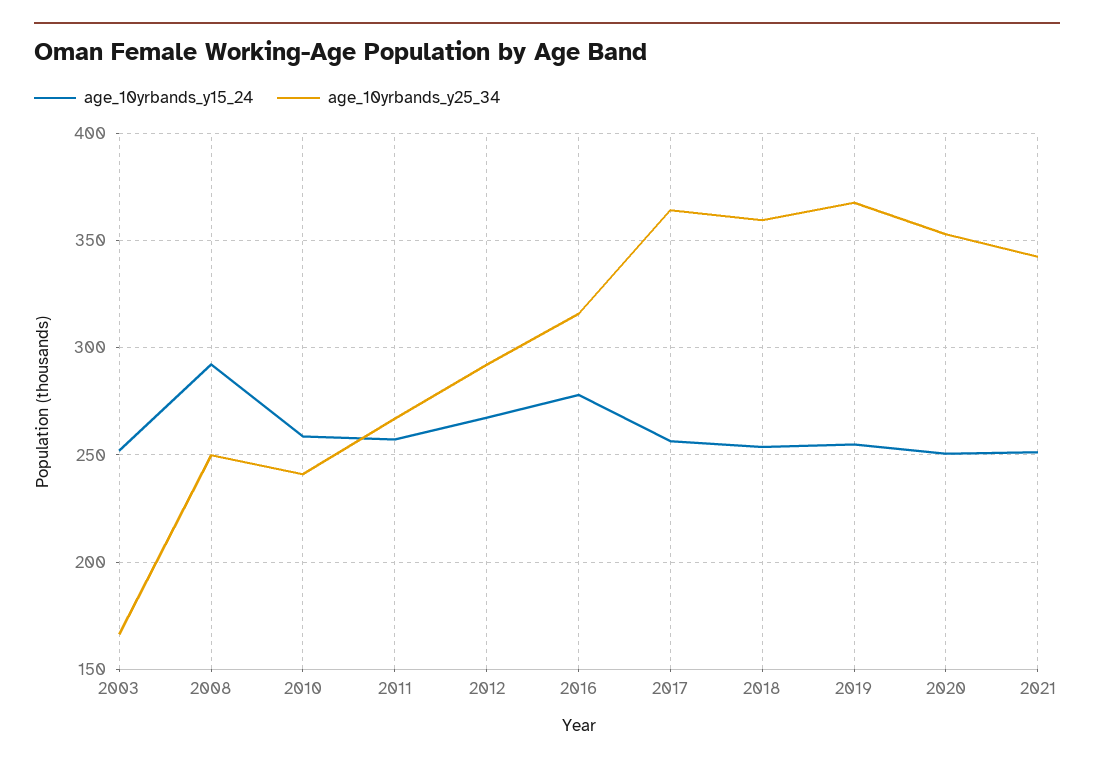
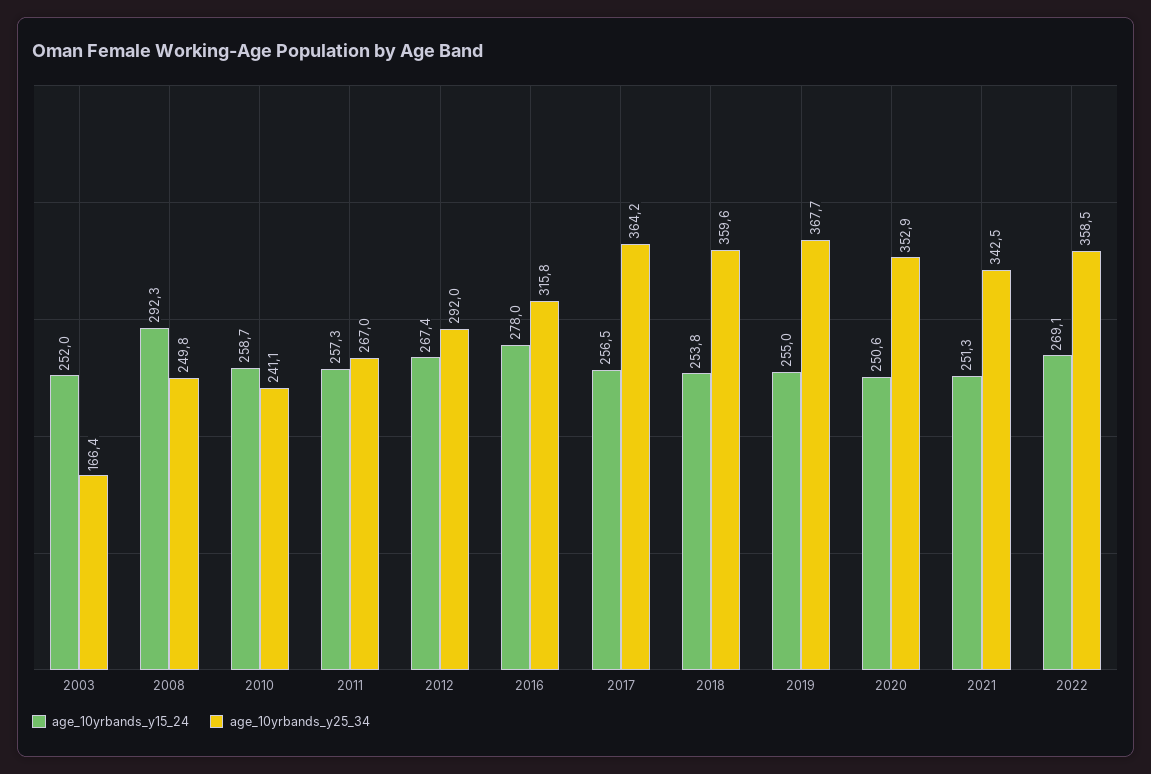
age_10yrbands_y15_24, 2022: none -> 269.1
age_10yrbands_y25_34, 2022: none -> 358.5

